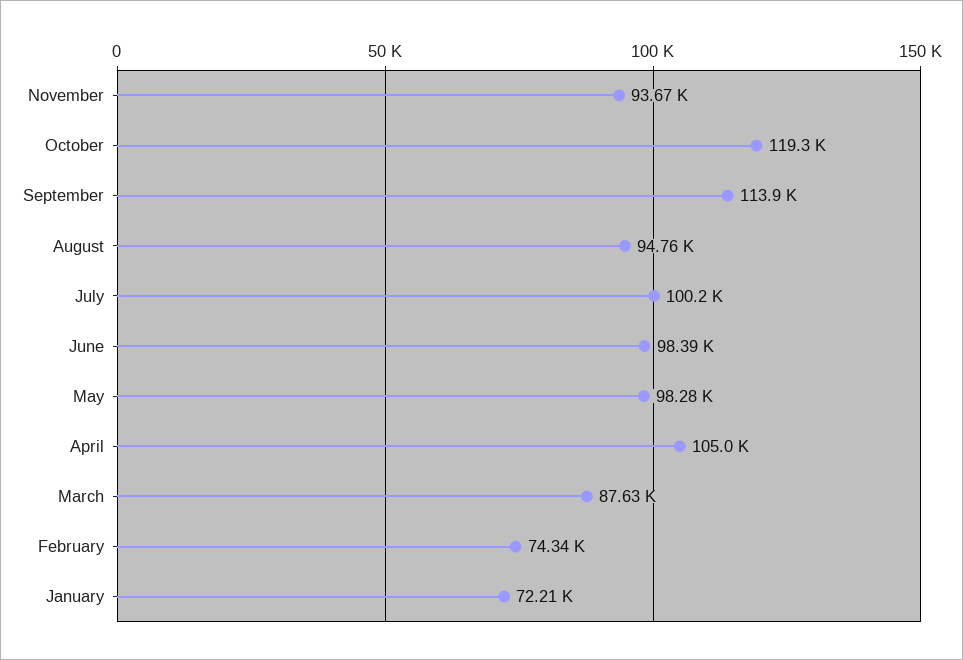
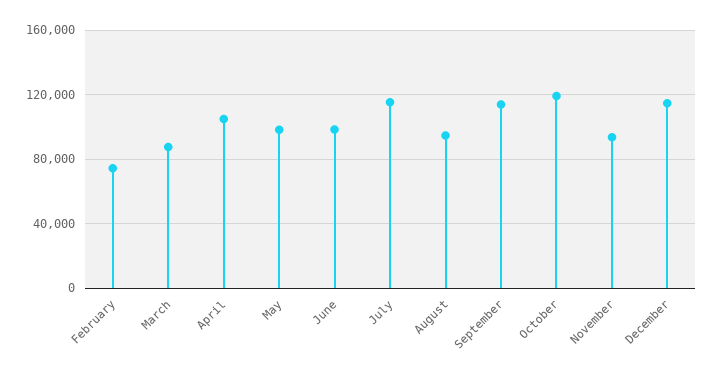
July: 100200 -> 115000
January: 72210 -> none
December: none -> 115000

